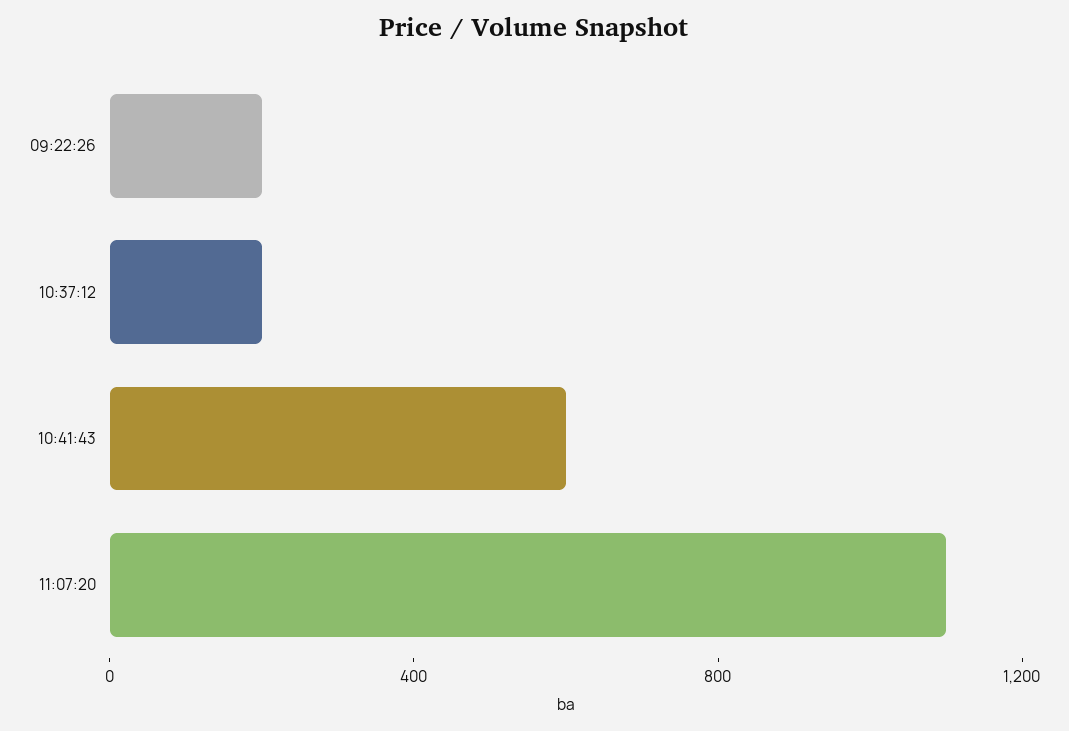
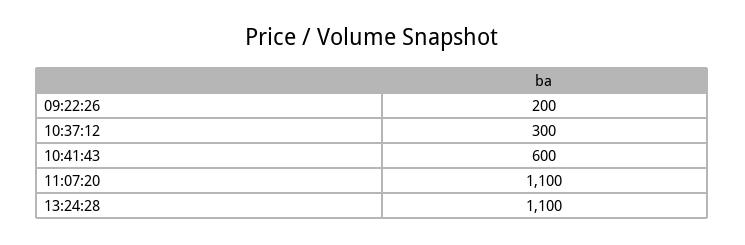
10:37:12: 200 -> 300
13:24:28: none -> 1100

